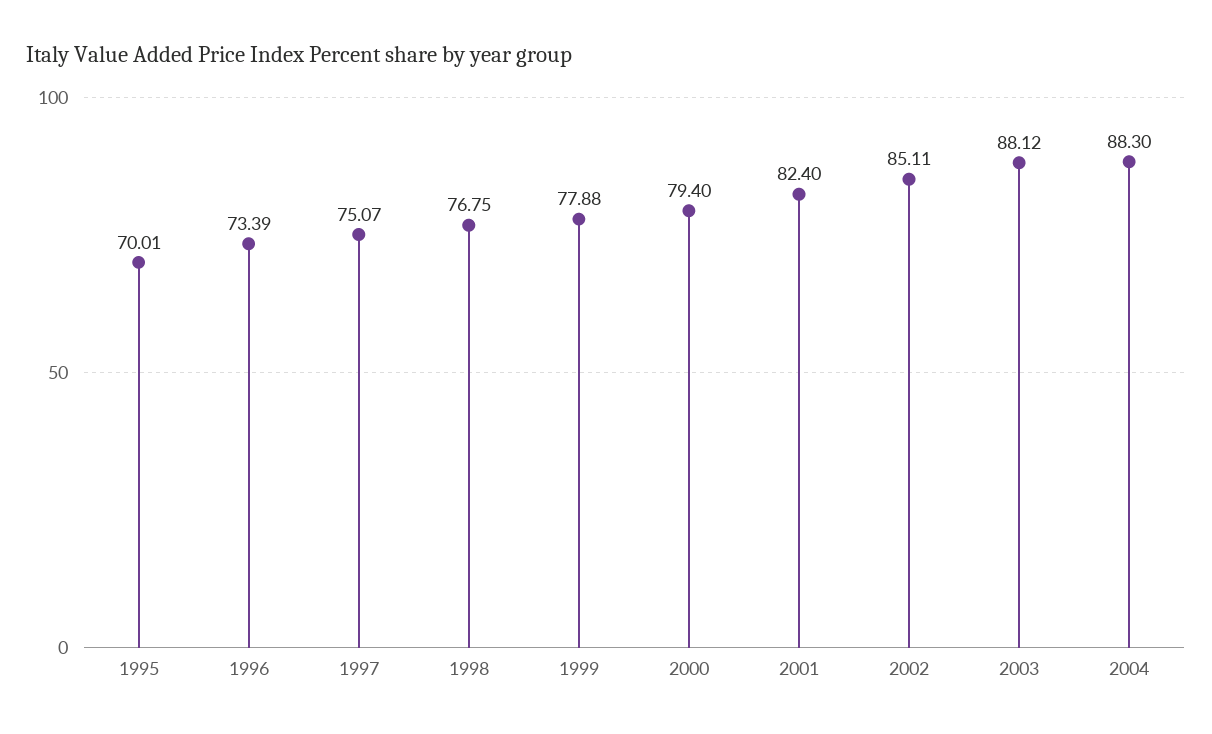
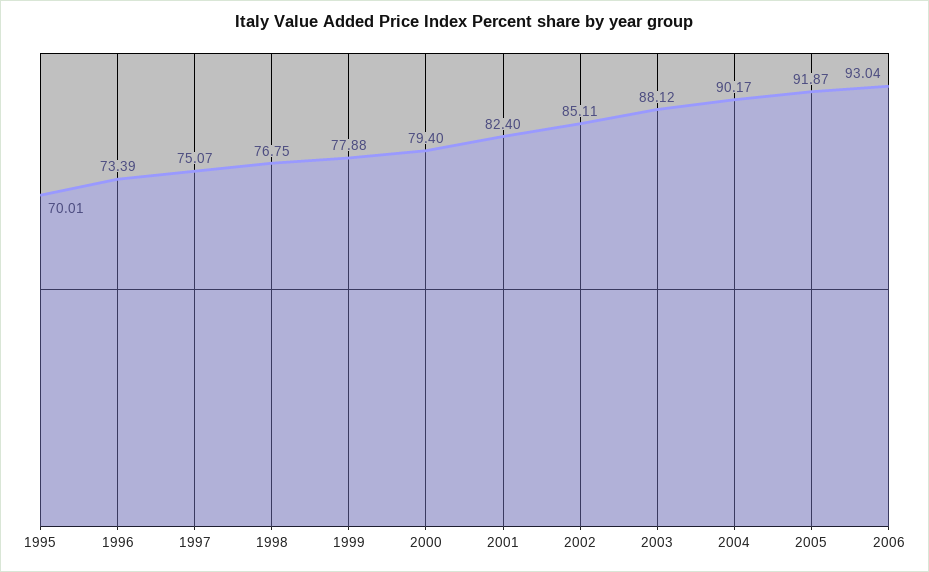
2004: 88.3 -> 90.17
2005: none -> 91.87
2006: none -> 93.04

